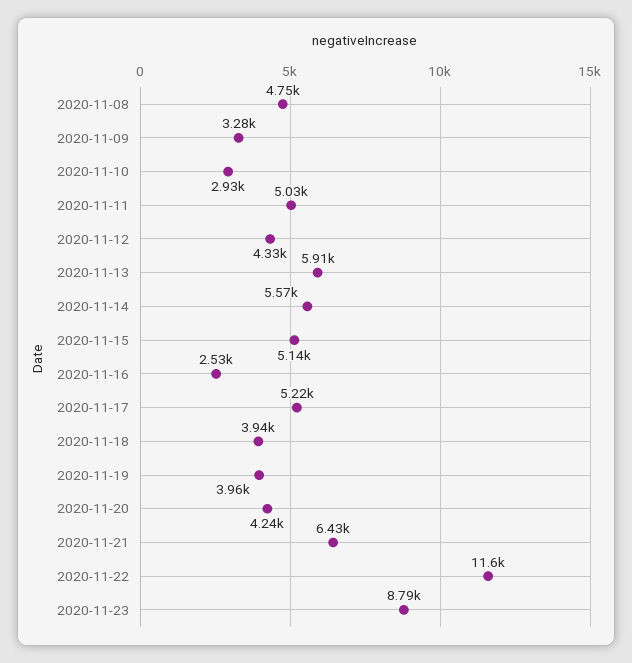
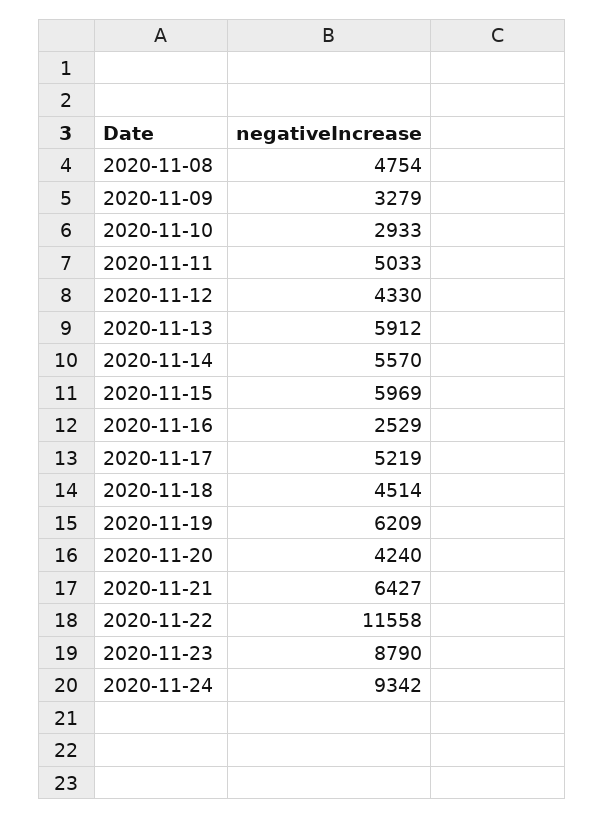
2020-11-15: 5140 -> 5969
2020-11-18: 3940 -> 4514
2020-11-19: 3960 -> 6209
2020-11-24: none -> 9342

